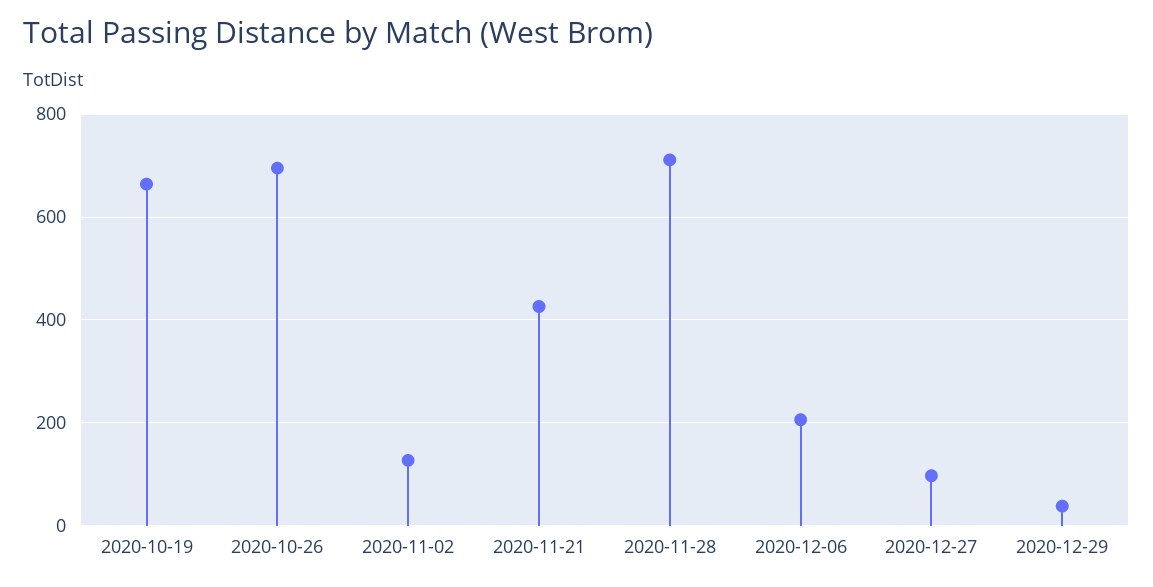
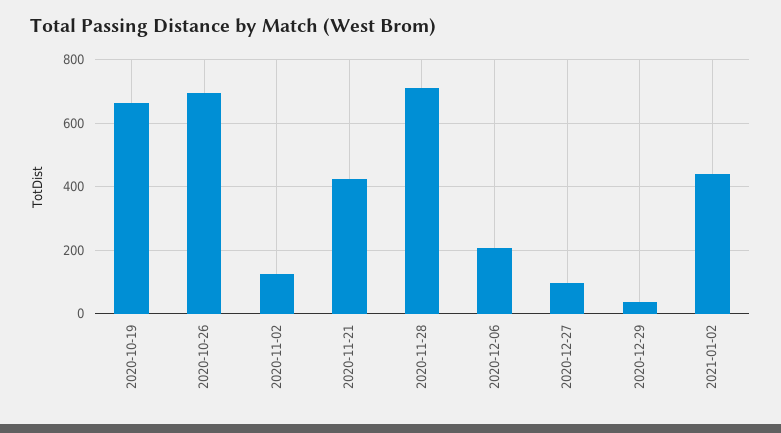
2021-01-02: none -> 440

